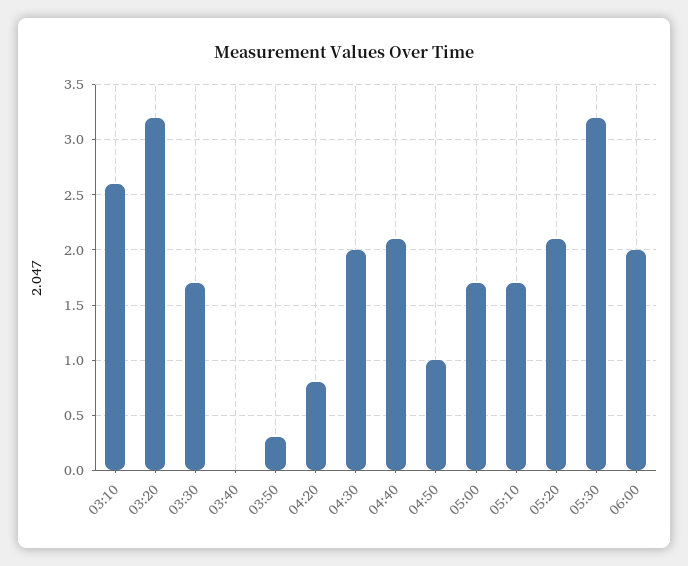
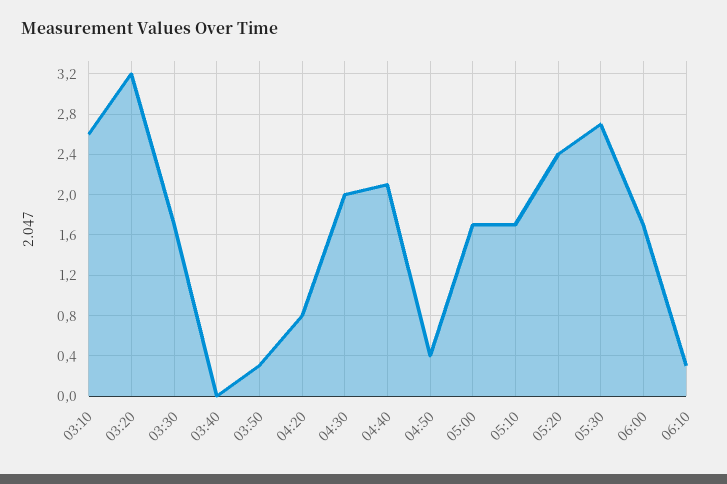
04:50: 1 -> 0.4
05:20: 2.1 -> 2.4
05:30: 3.2 -> 2.7
06:00: 2 -> 1.7
06:10: none -> 0.3

